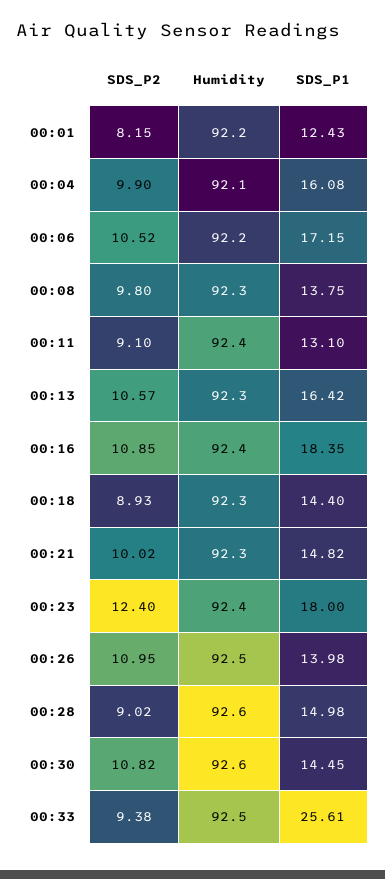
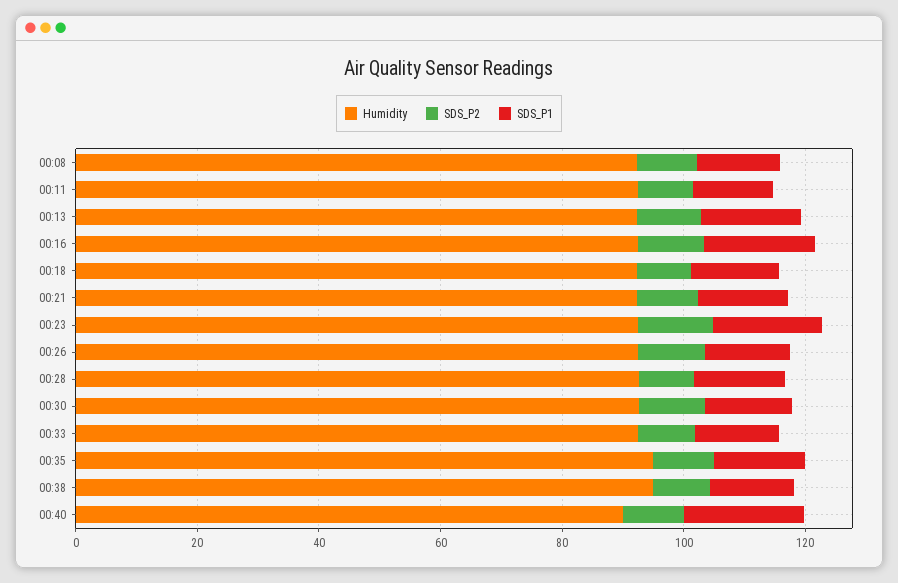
SDS_P2, 00:01: 8.15 -> none
Humidity, 00:01: 92.2 -> none
SDS_P1, 00:01: 12.43 -> none
SDS_P2, 00:04: 9.9 -> none
Humidity, 00:04: 92.1 -> none
SDS_P1, 00:04: 16.08 -> none
SDS_P2, 00:06: 10.52 -> none
Humidity, 00:06: 92.2 -> none
SDS_P1, 00:06: 17.15 -> none
SDS_P1, 00:33: 25.61 -> 15
Humidity, 00:35: none -> 95
SDS_P2, 00:35: none -> 10
SDS_P1, 00:35: none -> 15
Humidity, 00:38: none -> 95
SDS_P2, 00:38: none -> 10
SDS_P1, 00:38: none -> 15
Humidity, 00:40: none -> 90
SDS_P2, 00:40: none -> 10
SDS_P1, 00:40: none -> 20

